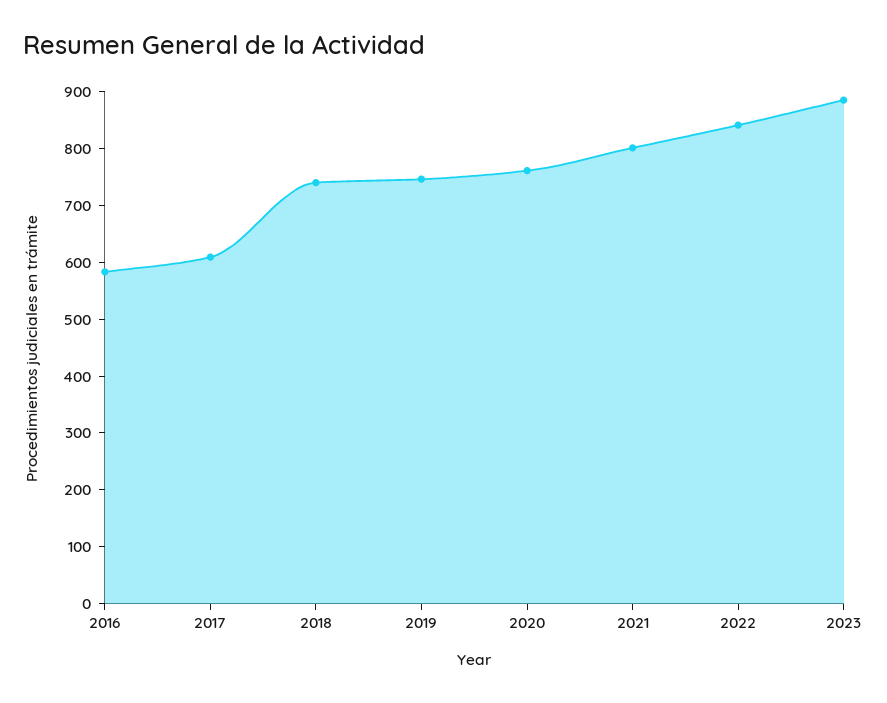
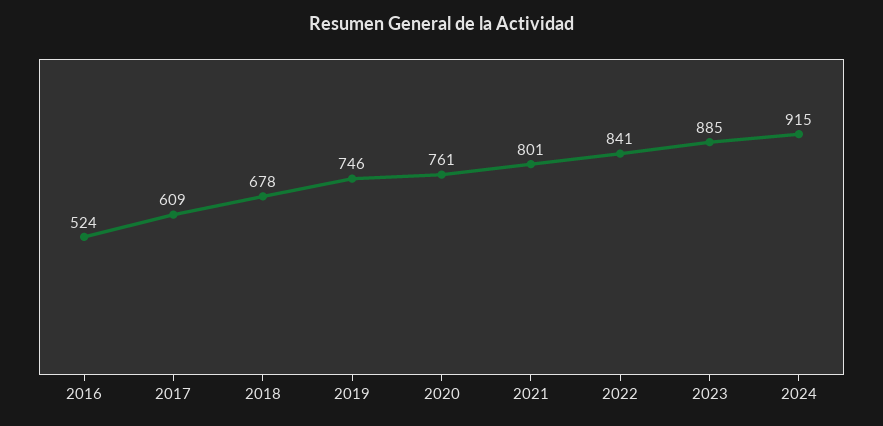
2016: 580 -> 524
2018: 740 -> 678
2024: none -> 915

